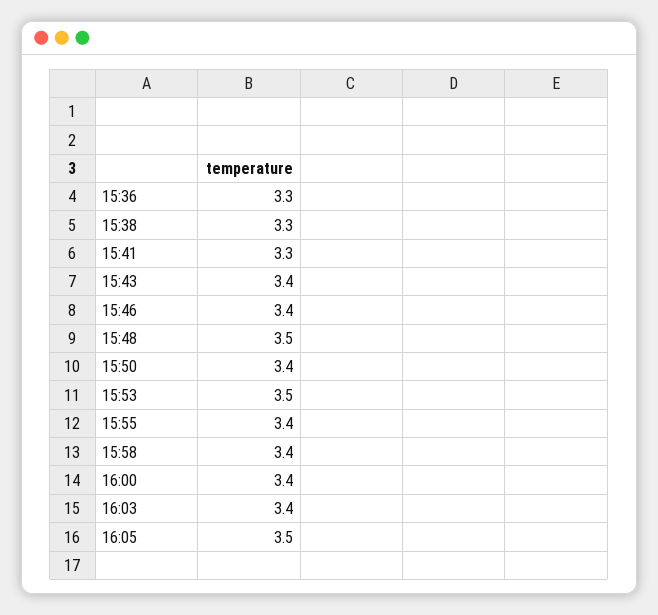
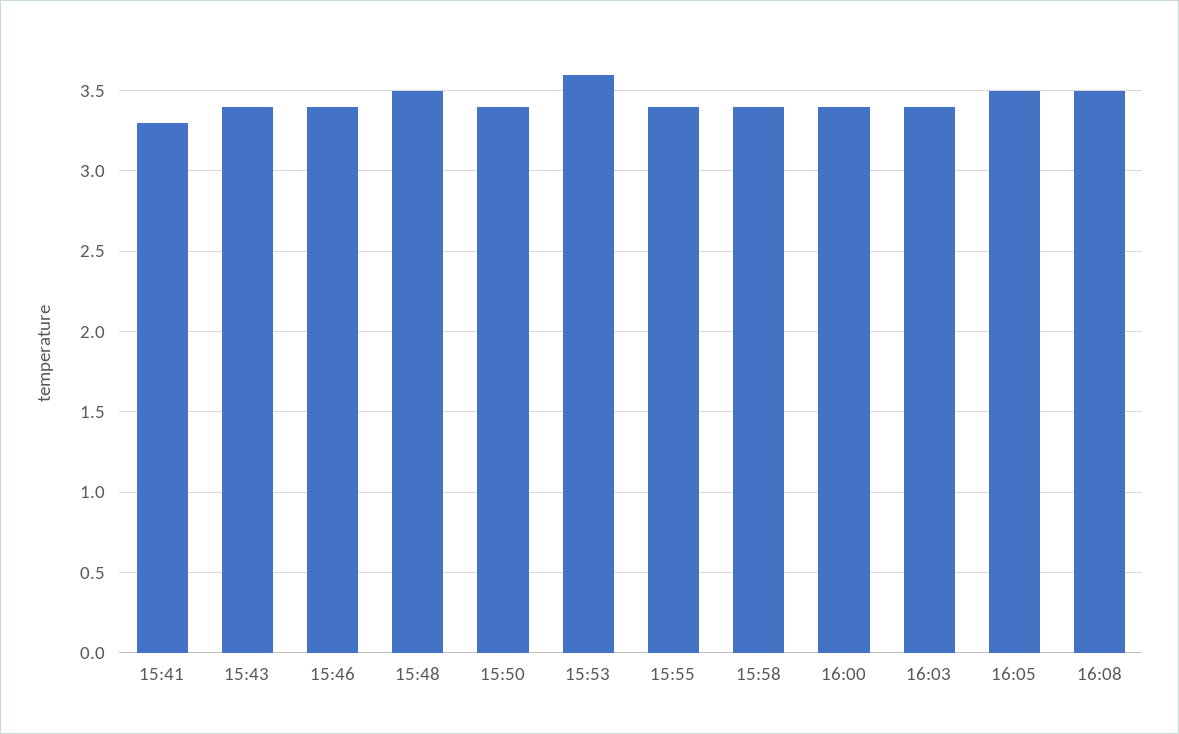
15:36: 3.3 -> none
15:38: 3.3 -> none
15:53: 3.5 -> 3.6
16:08: none -> 3.5

